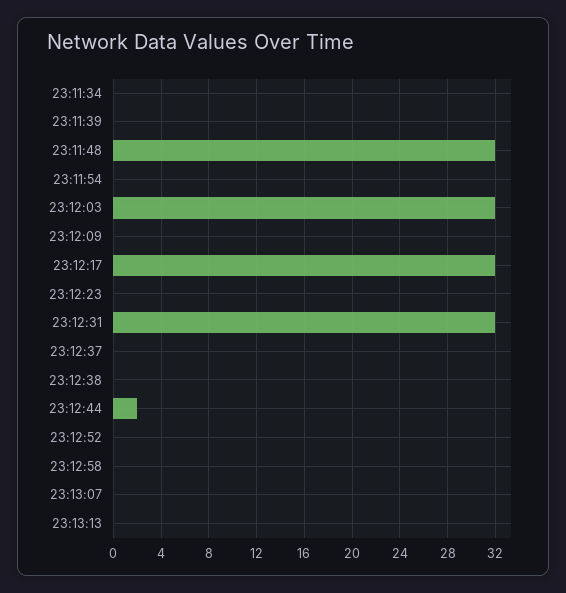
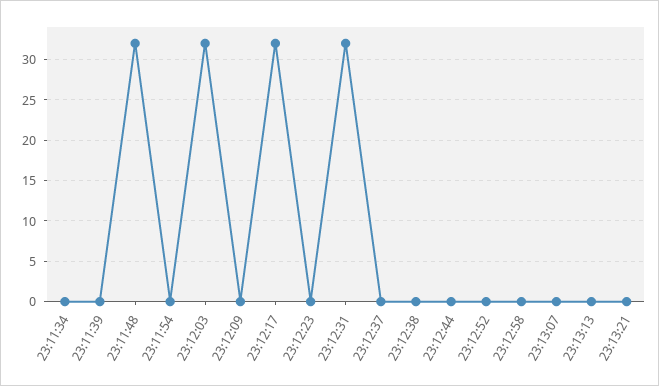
23:12:44: 2 -> 0
23:13:21: none -> 0

